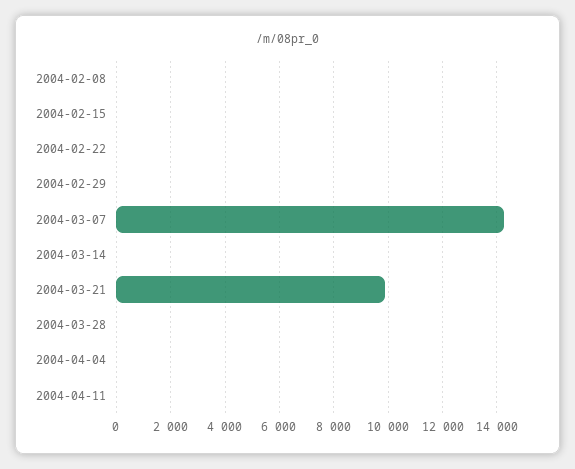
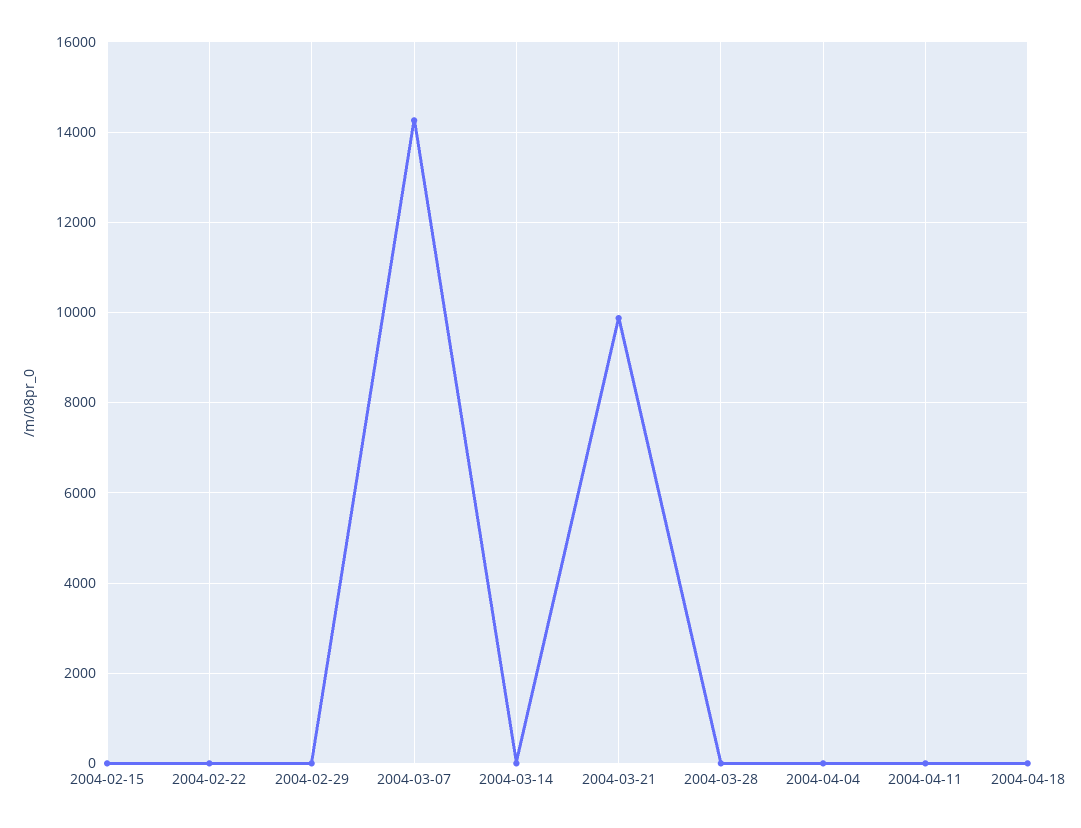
2004-02-08: 0 -> none
2004-04-18: none -> 0

